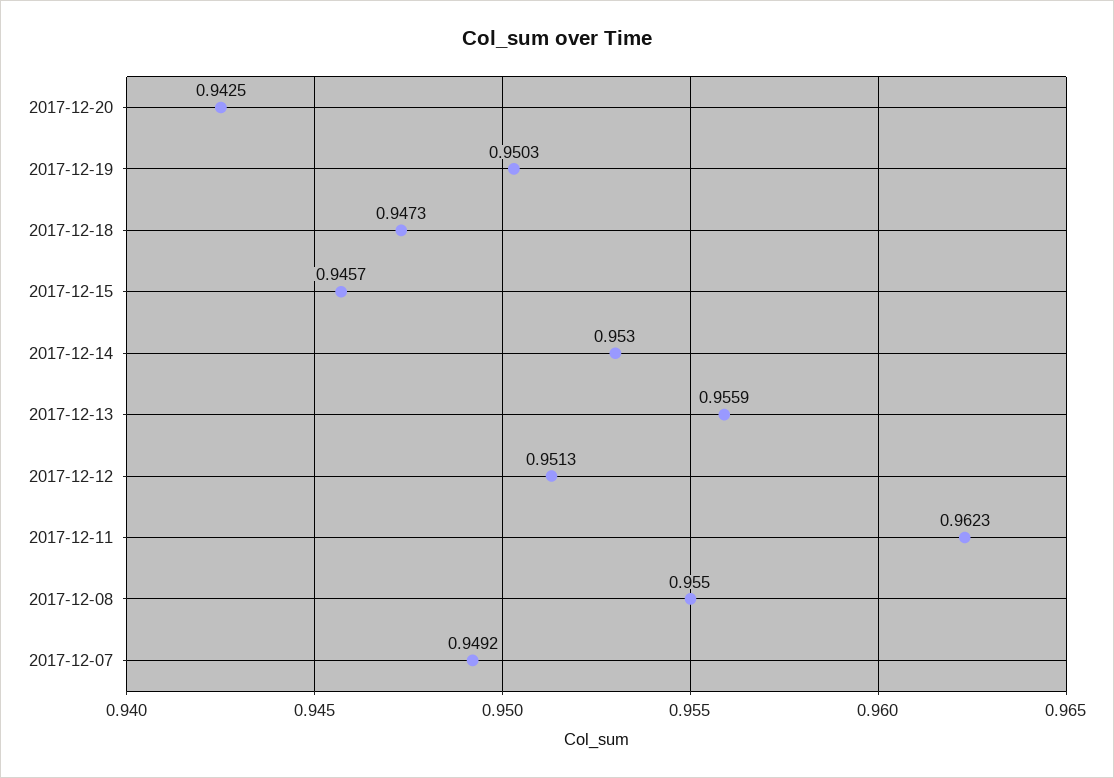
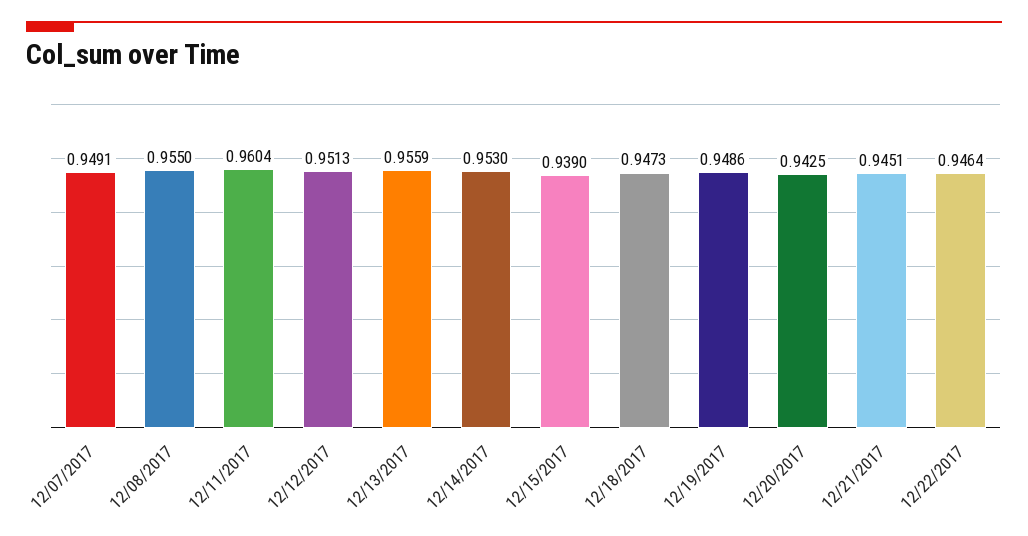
2017-12-19: 0.9503 -> 0.9486
2017-12-15: 0.9457 -> 0.939
2017-12-11: 0.9623 -> 0.9604
2017-12-07: 0.9492 -> 0.9491
12/21/2017: none -> 0.9451
12/22/2017: none -> 0.9464

